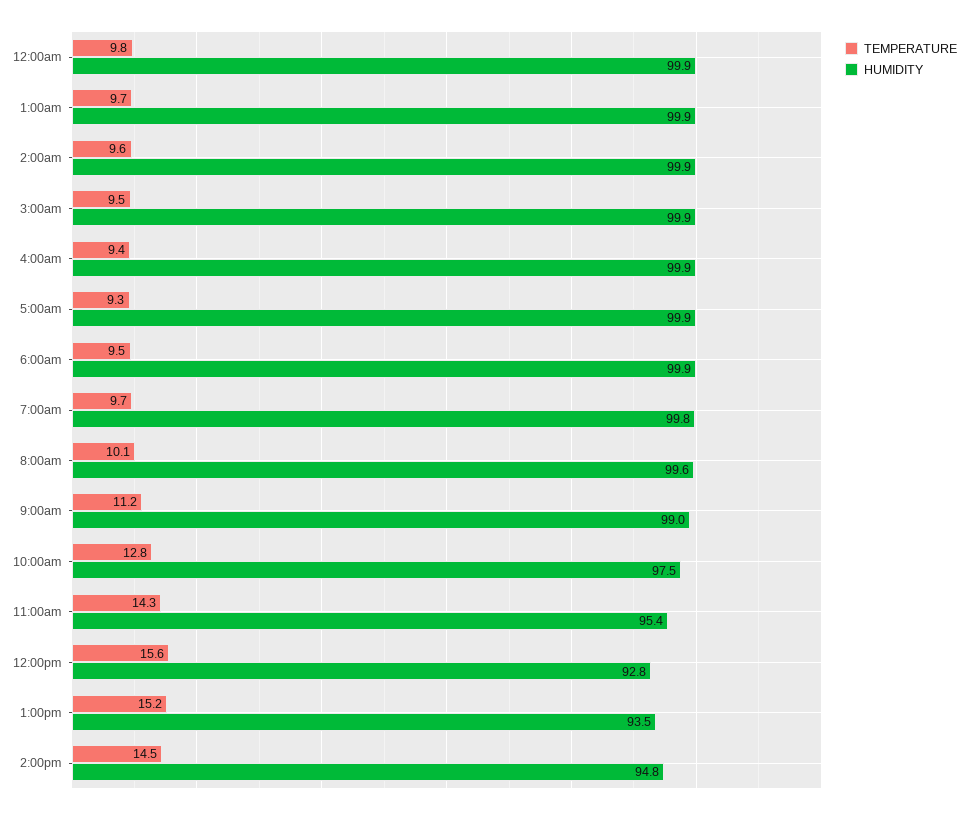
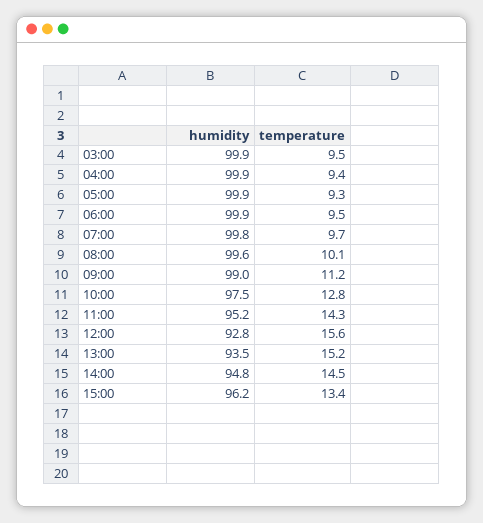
TEMPERATURE, 12:00am: 9.8 -> none
HUMIDITY, 12:00am: 99.9 -> none
TEMPERATURE, 1:00am: 9.7 -> none
HUMIDITY, 1:00am: 99.9 -> none
TEMPERATURE, 2:00am: 9.6 -> none
HUMIDITY, 2:00am: 99.9 -> none
HUMIDITY, 11:00am: 95.4 -> 95.2
HUMIDITY, 15:00: none -> 96.2
TEMPERATURE, 15:00: none -> 13.4

